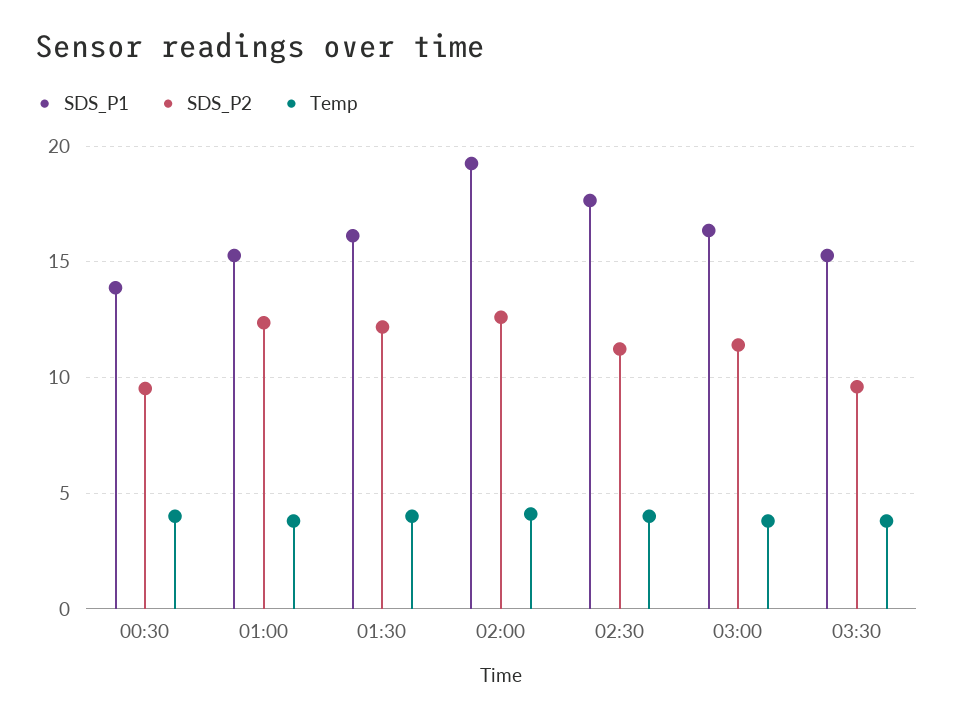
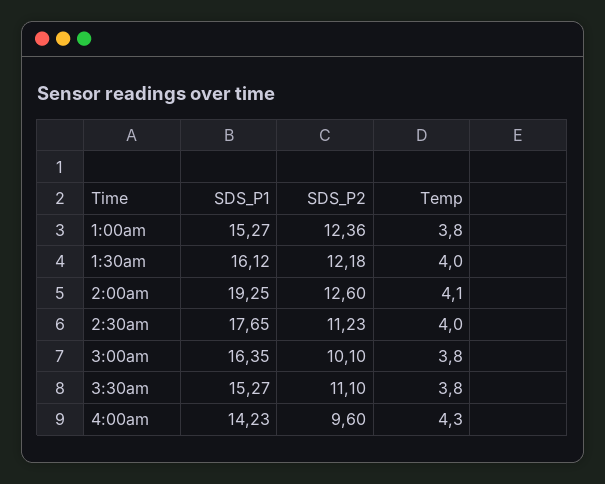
SDS_P1, 00:30: 14 -> none
SDS_P2, 00:30: 9.5 -> none
Temp, 00:30: 4 -> none
SDS_P2, 03:00: 11.5 -> 10.1
SDS_P2, 03:30: 9.5 -> 11.1
SDS_P1, 4:00am: none -> 14.23
SDS_P2, 4:00am: none -> 9.6
Temp, 4:00am: none -> 4.3

